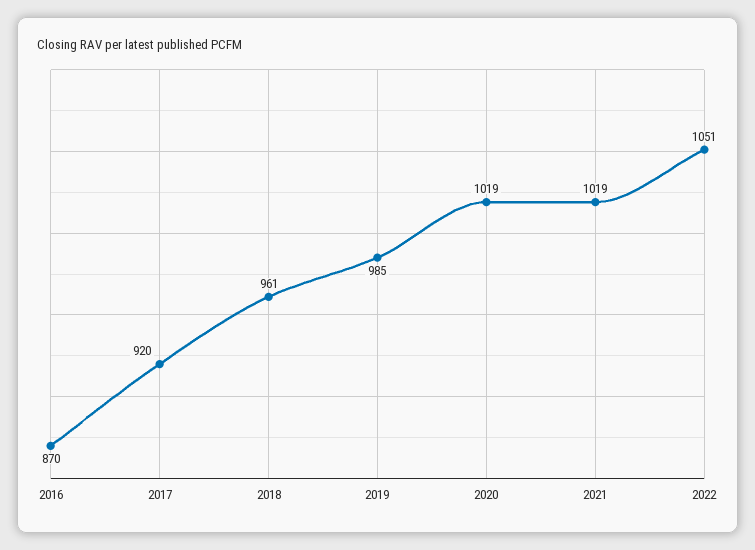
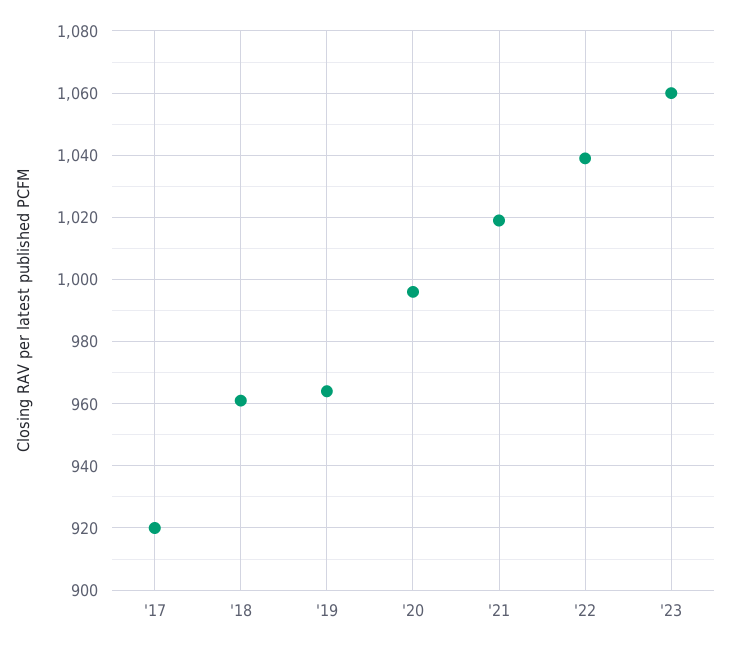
2016: 870 -> none
2019: 985 -> 965
2020: 1019 -> 995
2022: 1051 -> 1040
'23: none -> 1060

